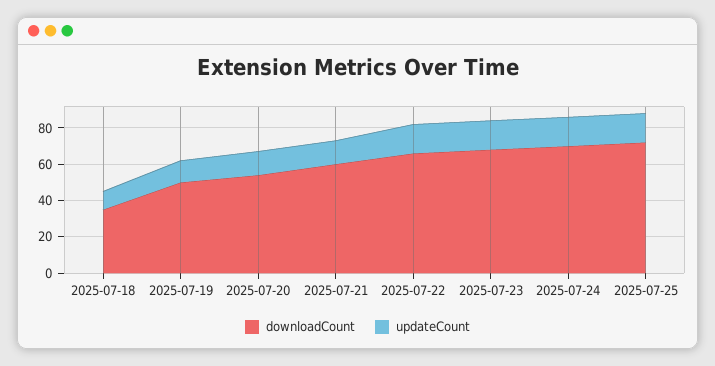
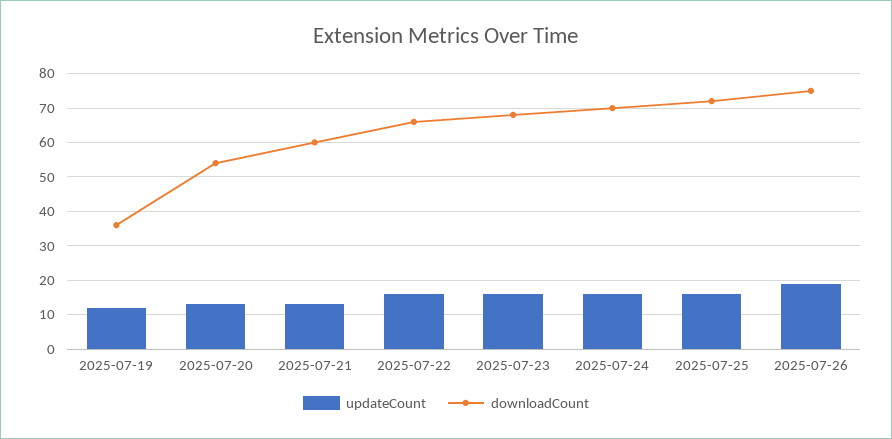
downloadCount, 2025-07-18: 35 -> none
updateCount, 2025-07-18: 10 -> none
downloadCount, 2025-07-19: 50 -> 35
updateCount, 2025-07-26: none -> 20
downloadCount, 2025-07-26: none -> 75

